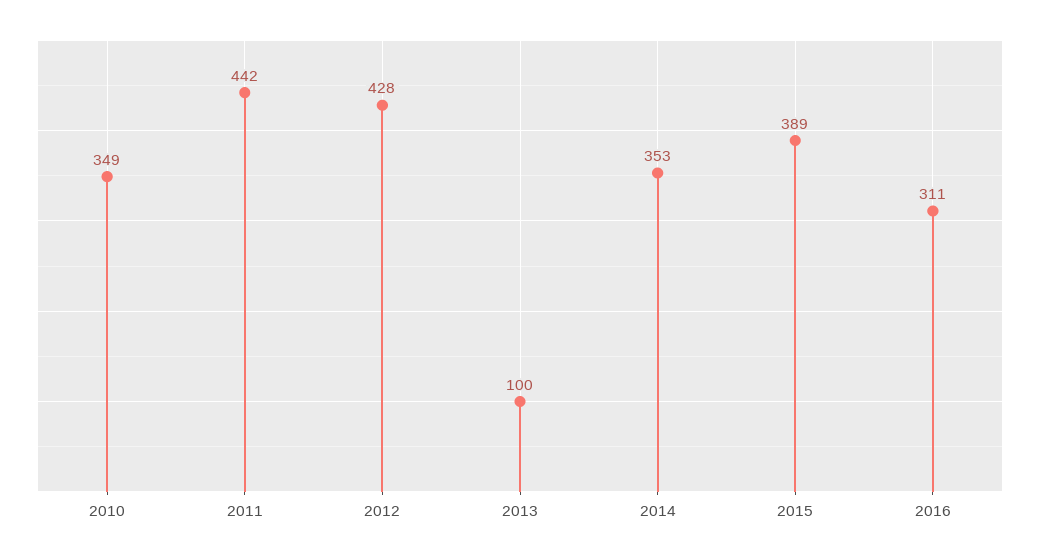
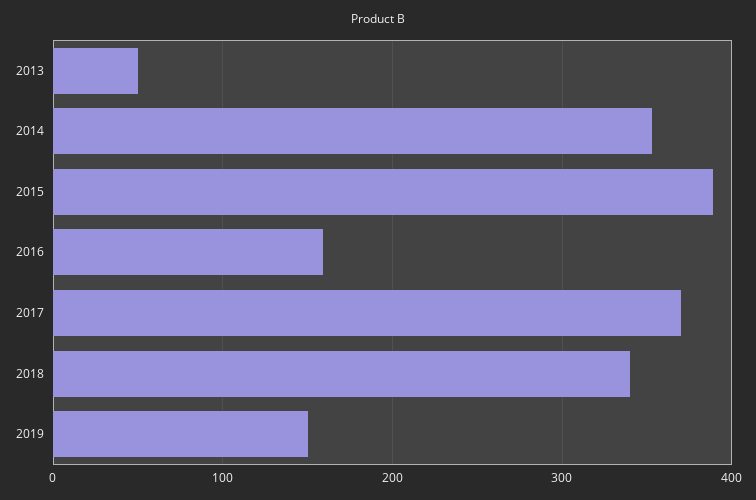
2010: 349 -> none
2011: 442 -> none
2012: 428 -> none
2013: 100 -> 50
2016: 311 -> 160
2017: none -> 370
2018: none -> 340
2019: none -> 150

